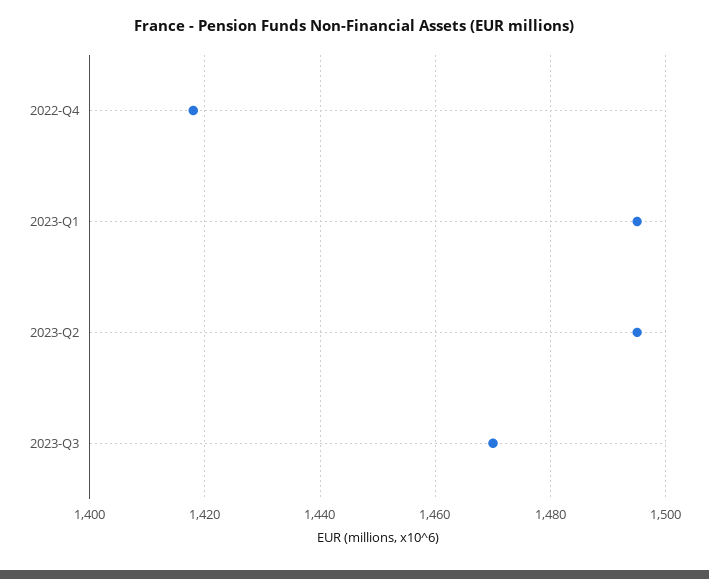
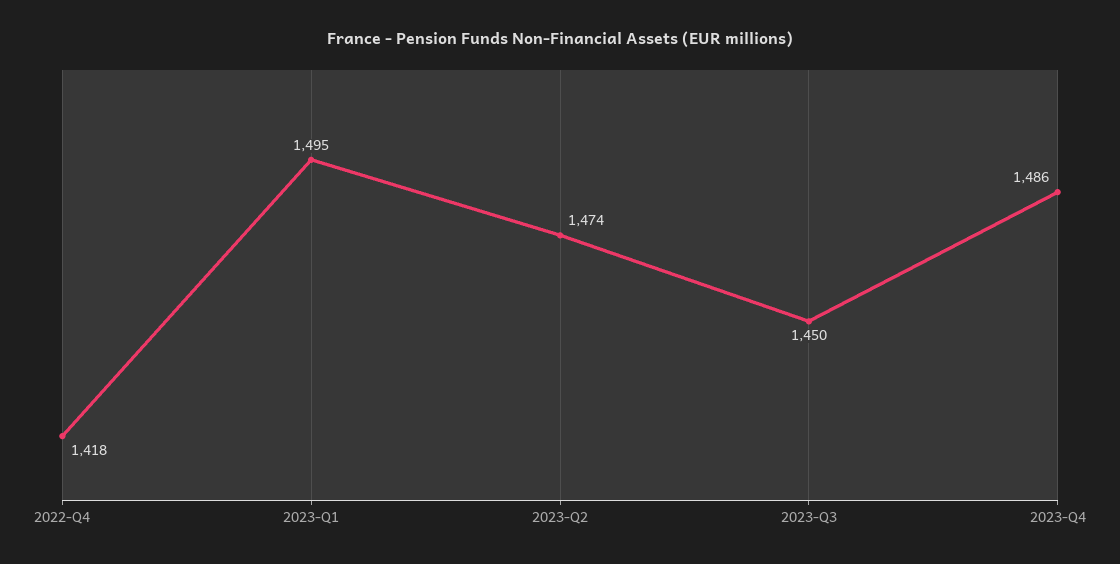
2023-Q2: 1495 -> 1474
2023-Q3: 1470 -> 1450
2023-Q4: none -> 1486

